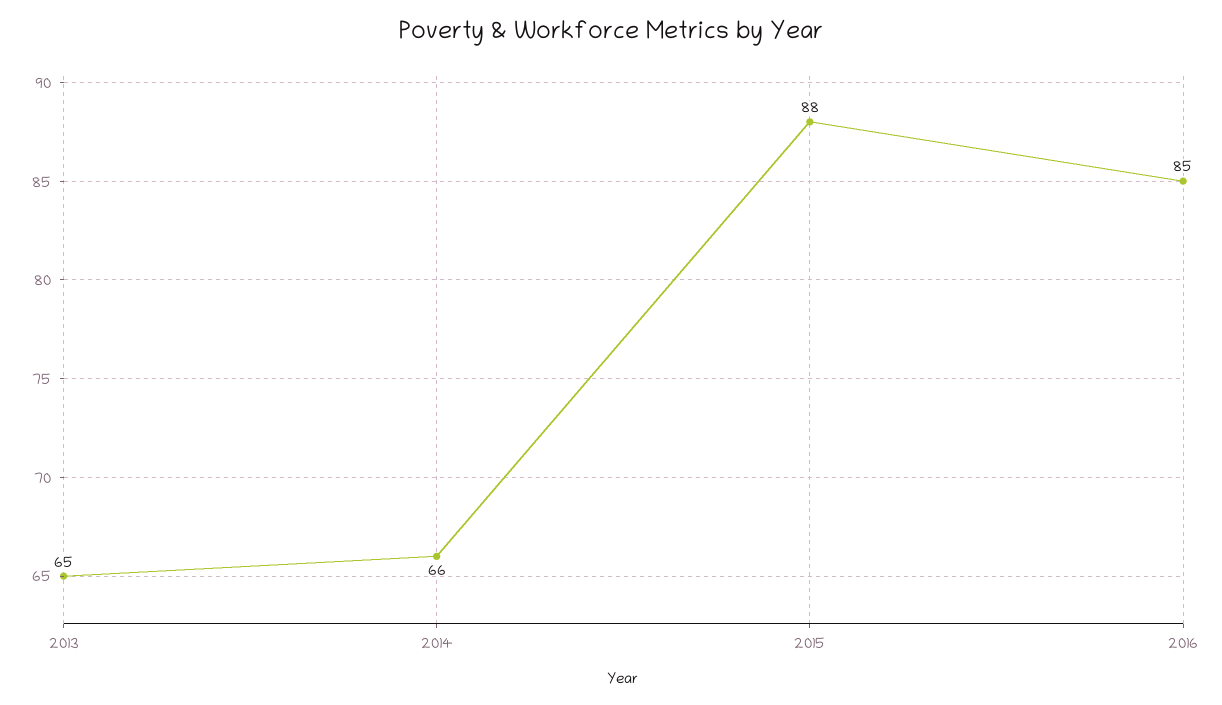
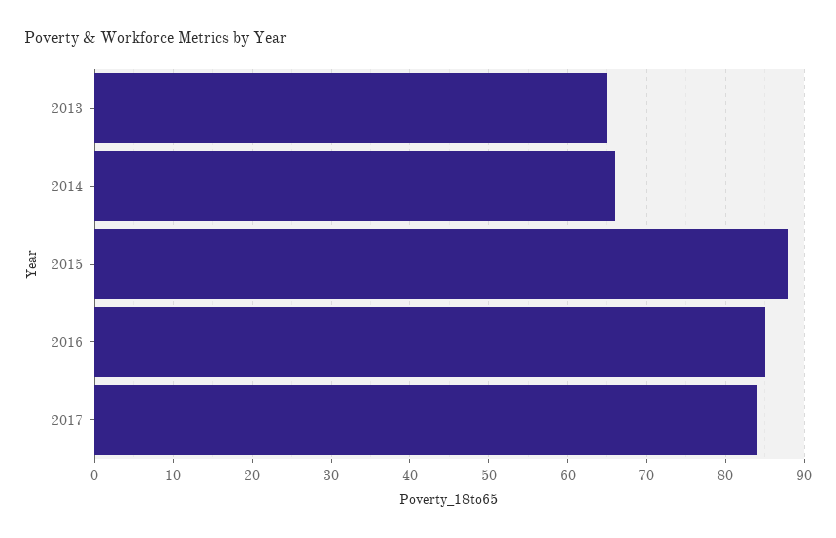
2017: none -> 84

